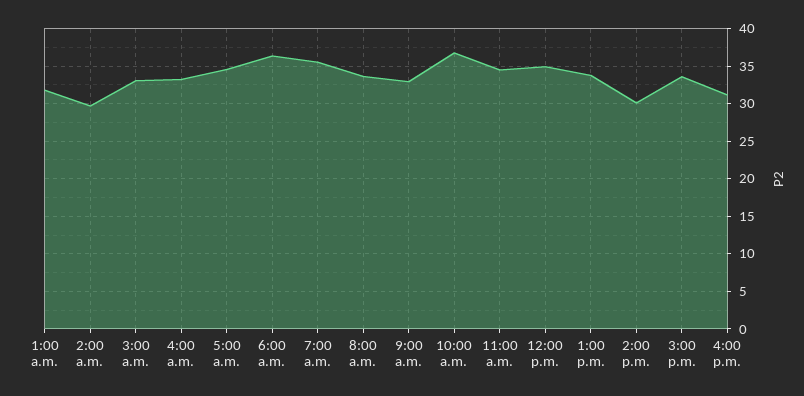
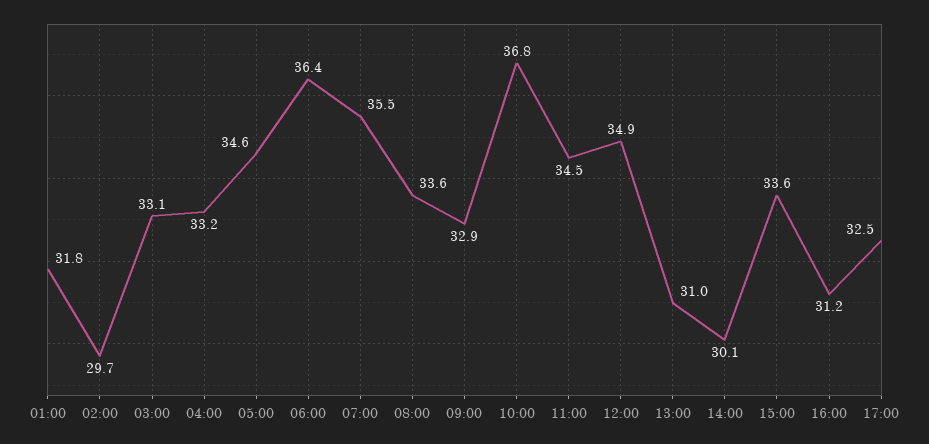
1:00 p.m.: 34 -> 31
17:00: none -> 32.5

